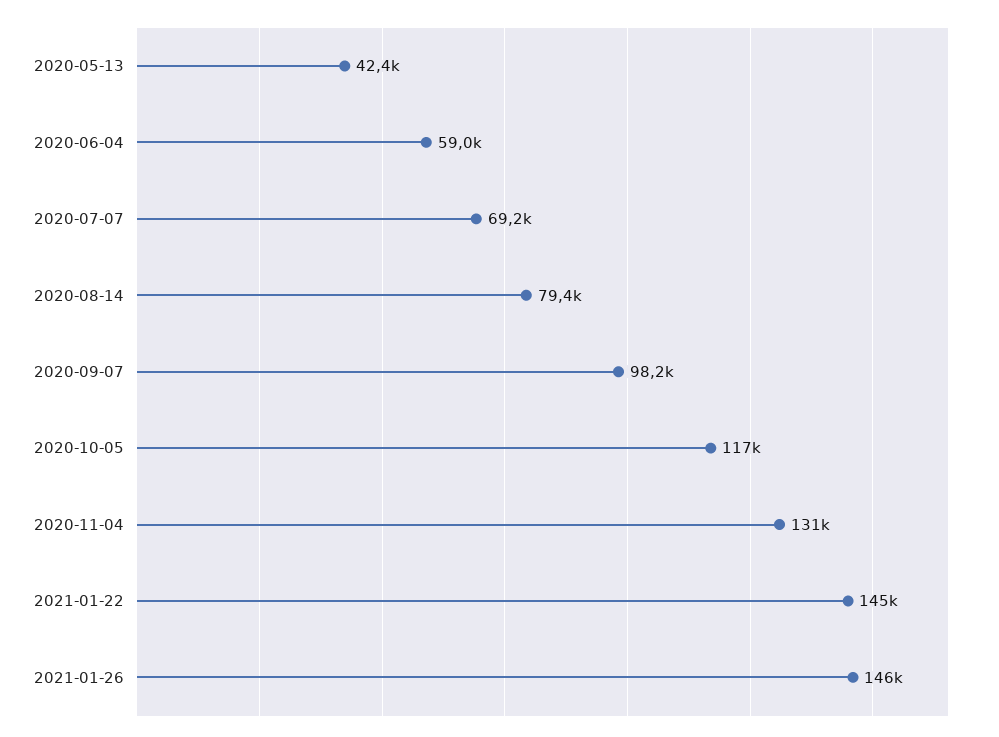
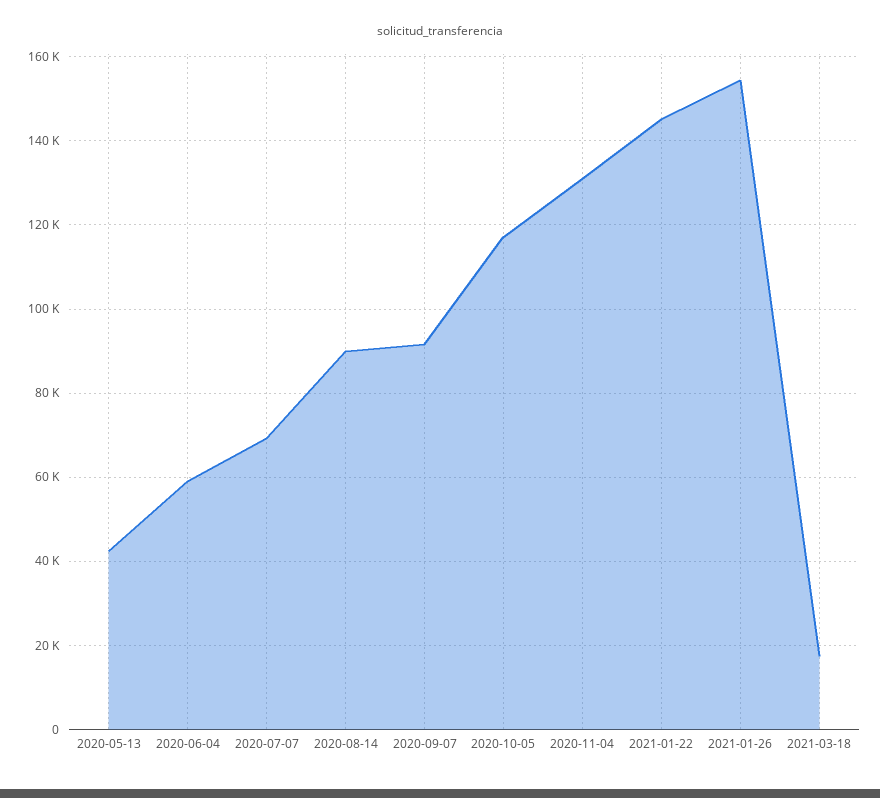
2020-08-14: 79400 -> 90000
2020-09-07: 98200 -> 92000
2021-01-26: 146000 -> 154000
2021-03-18: none -> 18000

